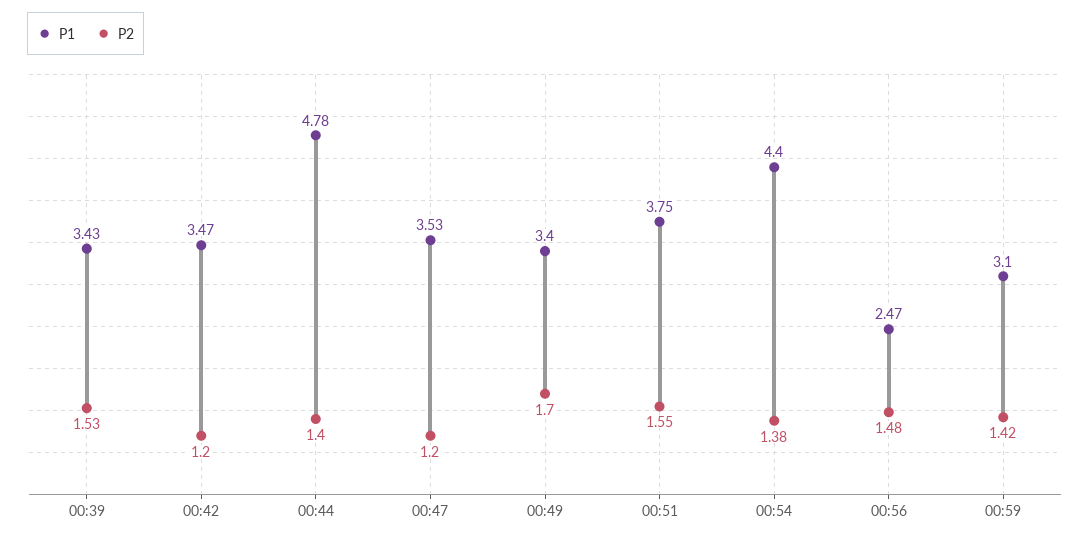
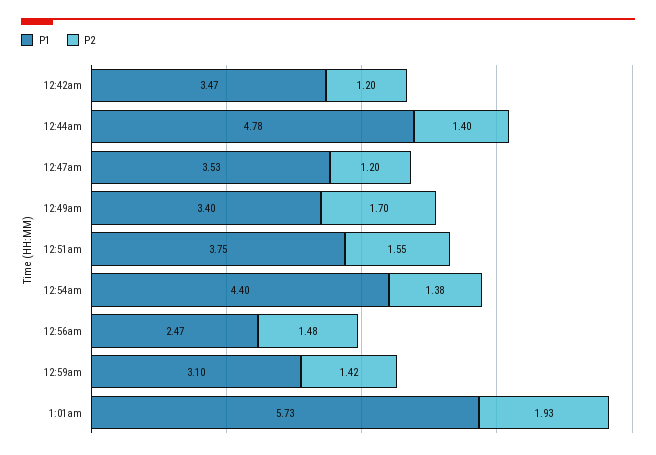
P1, 00:39: 3.43 -> none
P2, 00:39: 1.53 -> none
P1, 1:01am: none -> 5.73
P2, 1:01am: none -> 1.93

